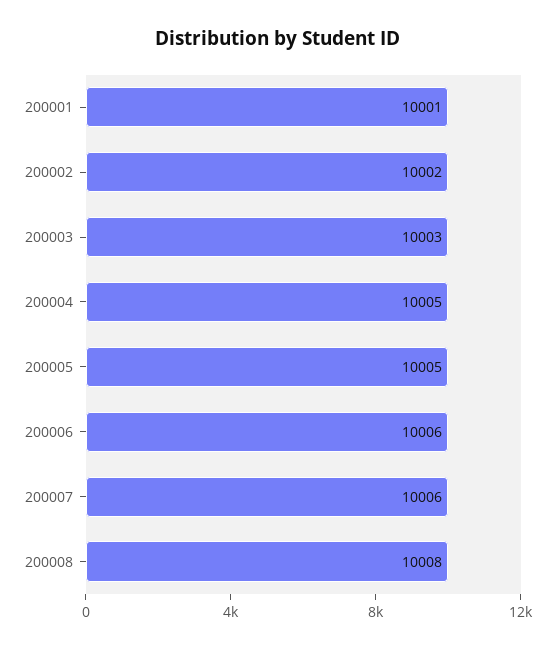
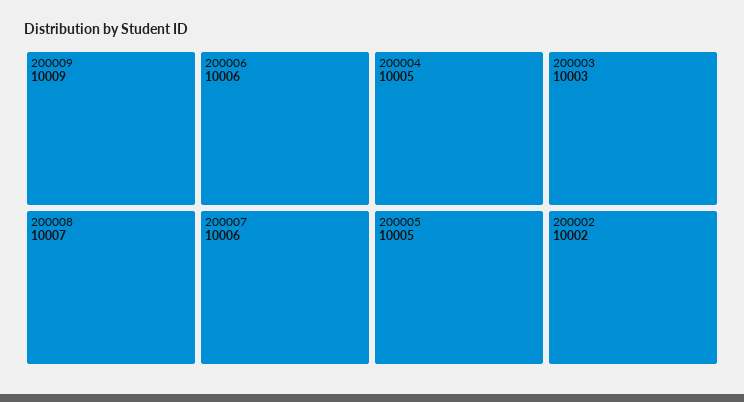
200001: 10001 -> none
200008: 10008 -> 10007
200009: none -> 10009

